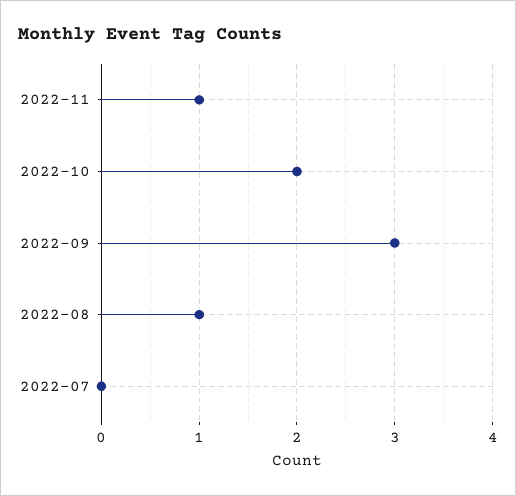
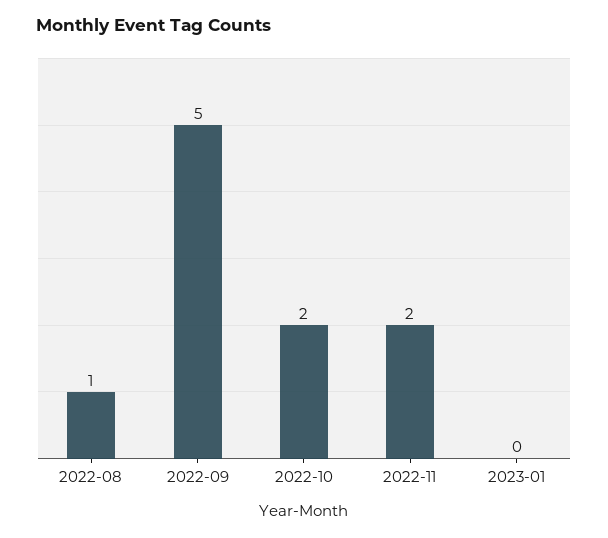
2022-11: 1 -> 2
2022-09: 3 -> 5
2022-07: 0 -> none
2023-01: none -> 0

